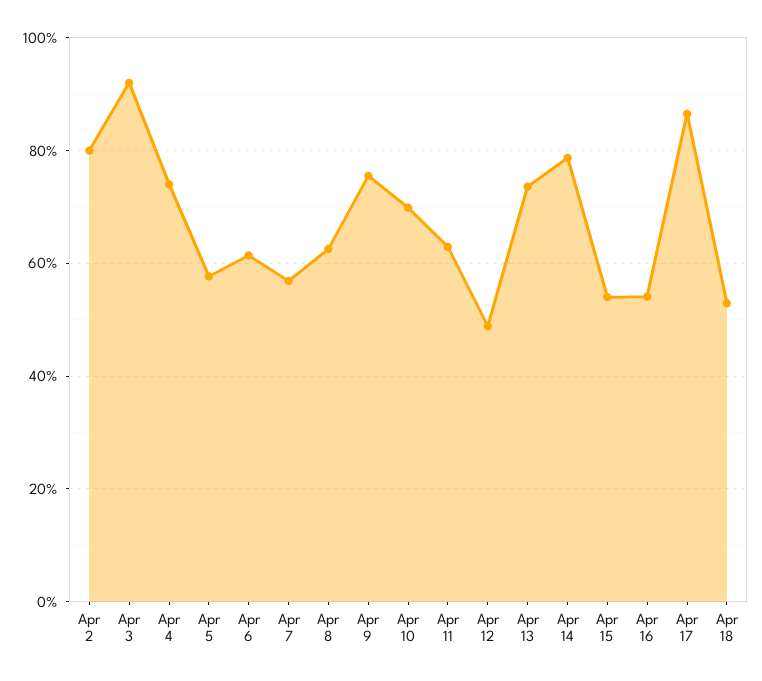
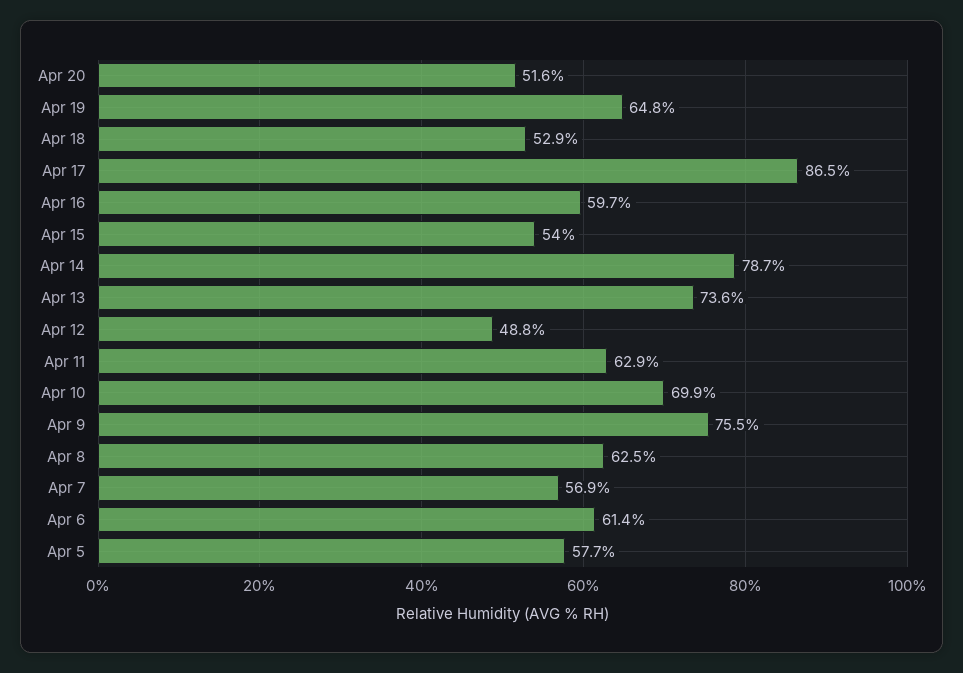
Apr 2: 80 -> none
Apr 3: 92 -> none
Apr 4: 74 -> none
Apr 16: 54 -> 59.7
Apr 20: none -> 51.6
Apr 19: none -> 64.8

